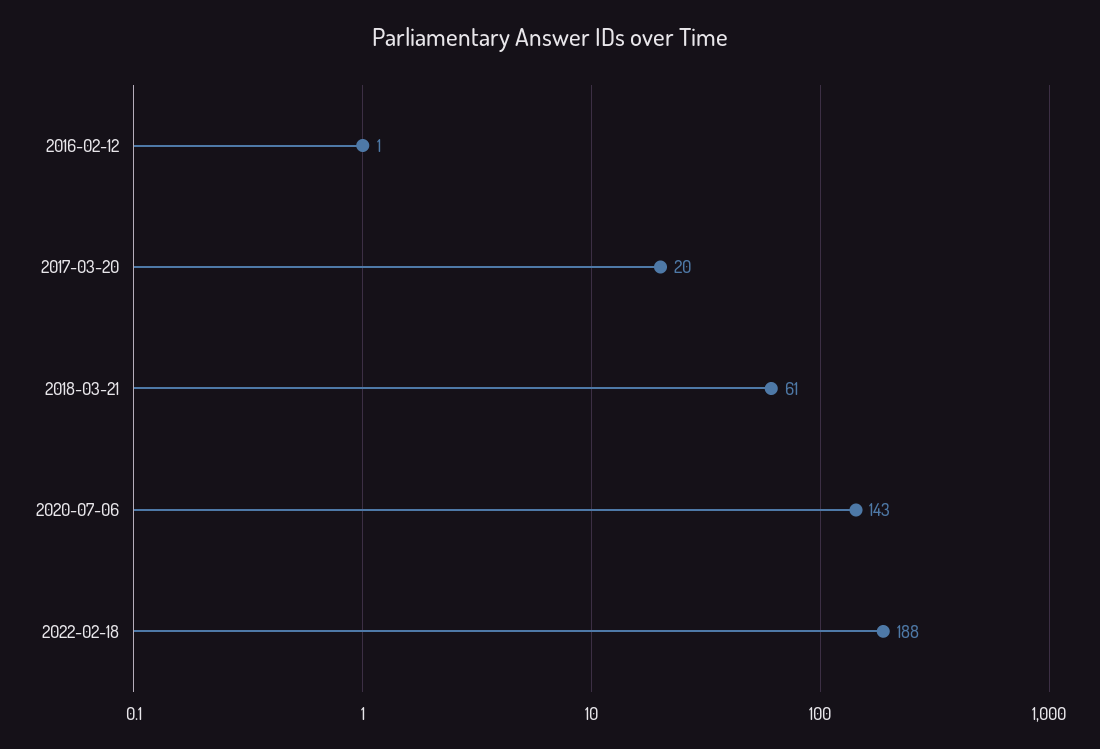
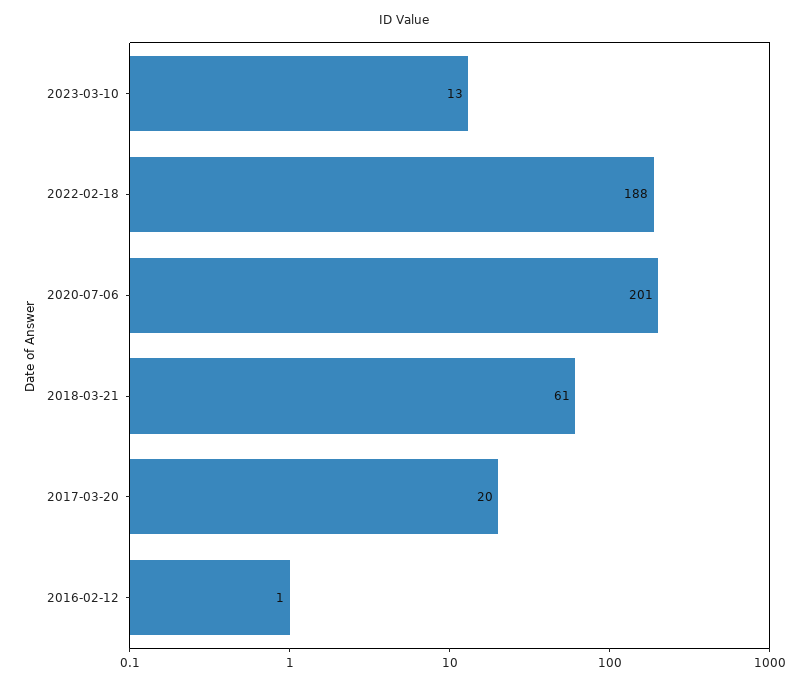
2020-07-06: 143 -> 201
2023-03-10: none -> 13

